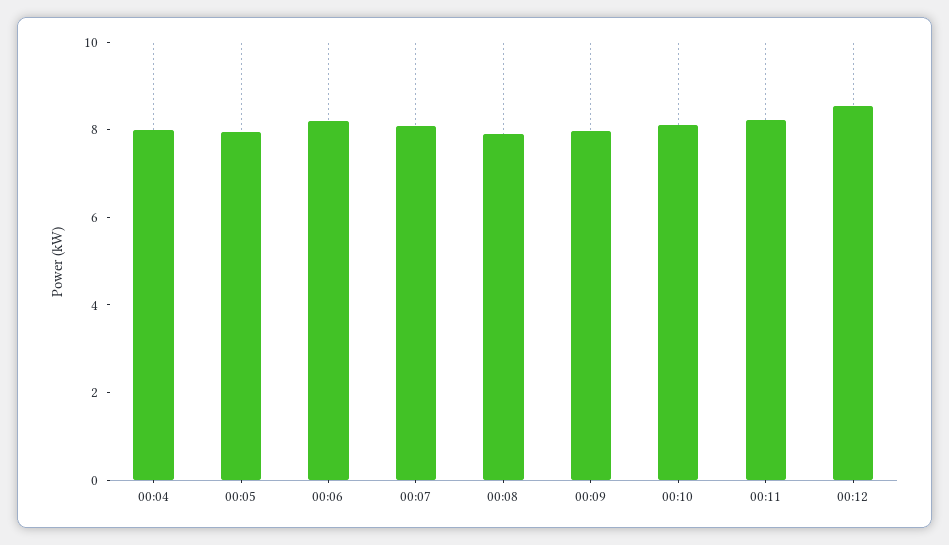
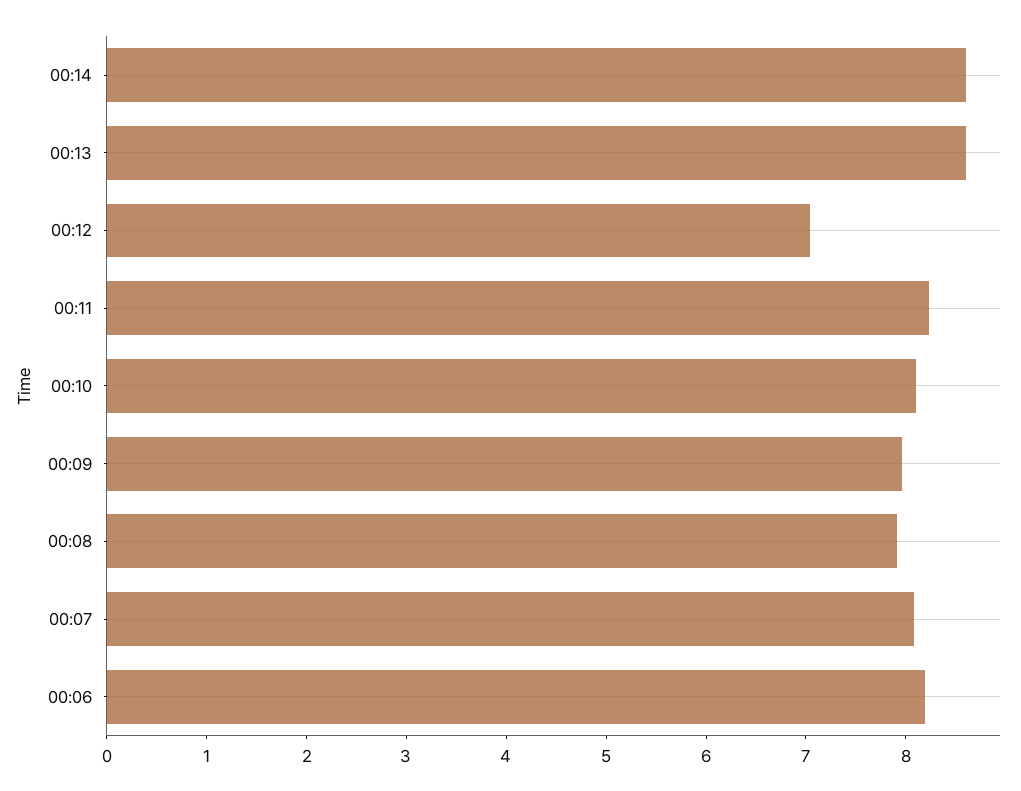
00:04: 8 -> none
00:05: 8 -> none
00:12: 8.5 -> 7
00:14: none -> 8.6
00:13: none -> 8.6

